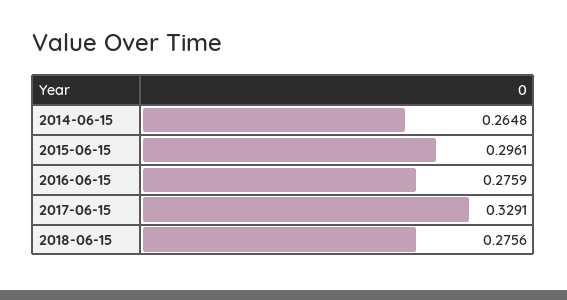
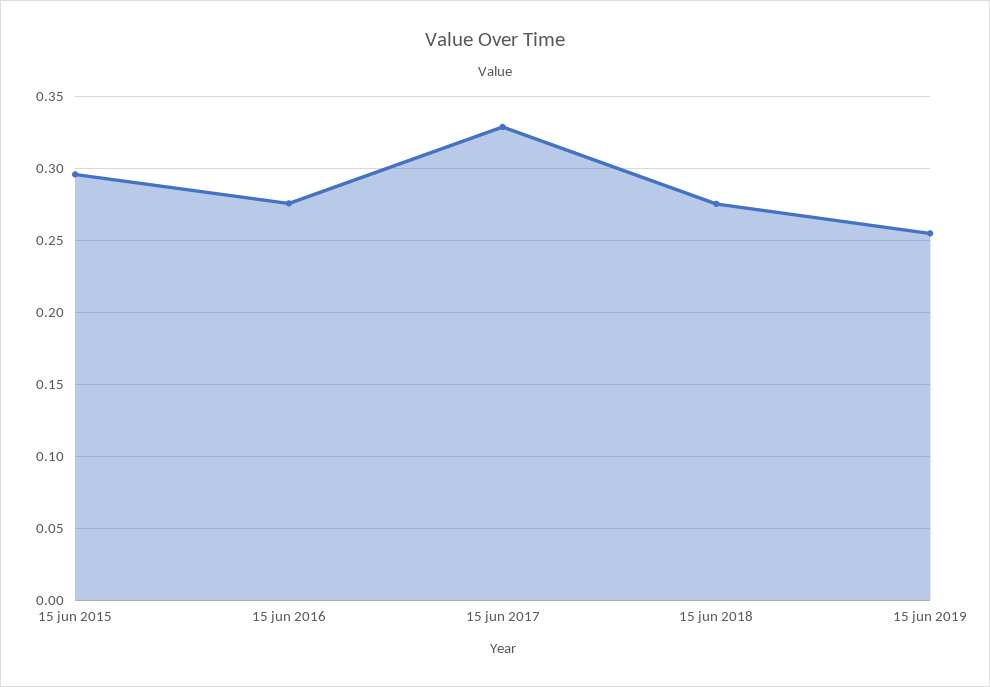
2014-06-15: 0.2648 -> none
15 jun 2019: none -> 0.255

